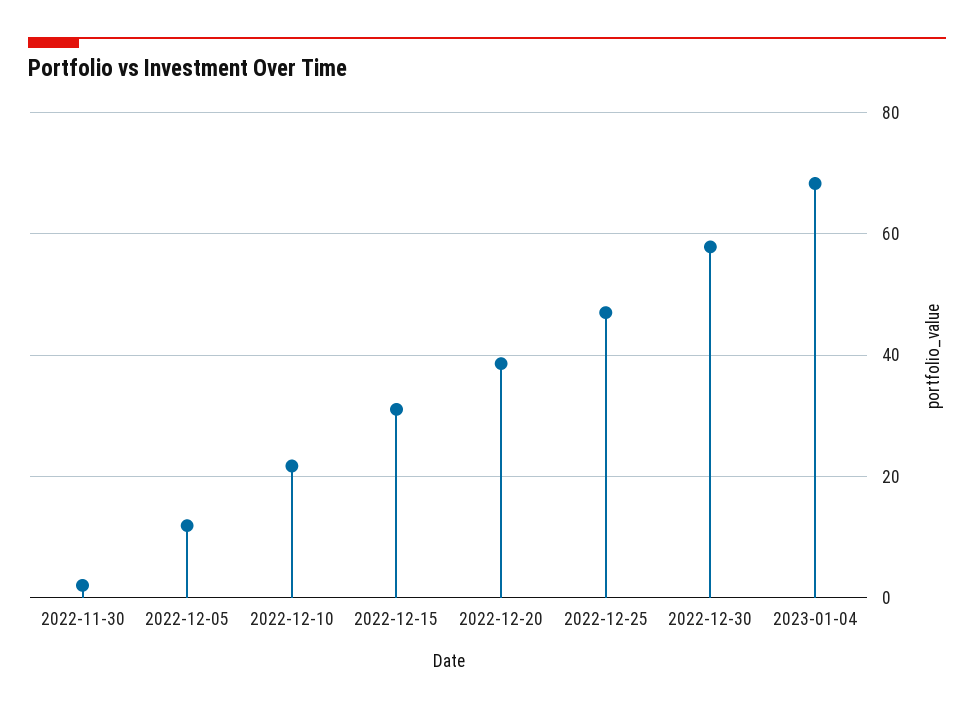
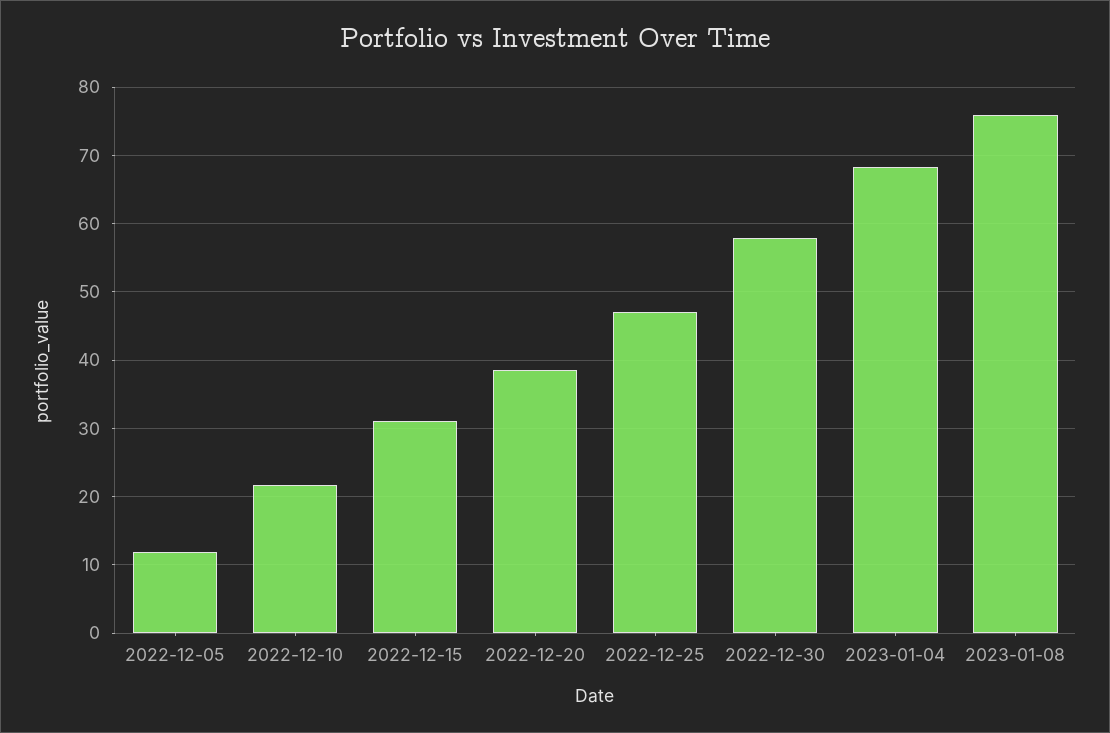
2022-11-30: 2 -> none
2023-01-08: none -> 76

